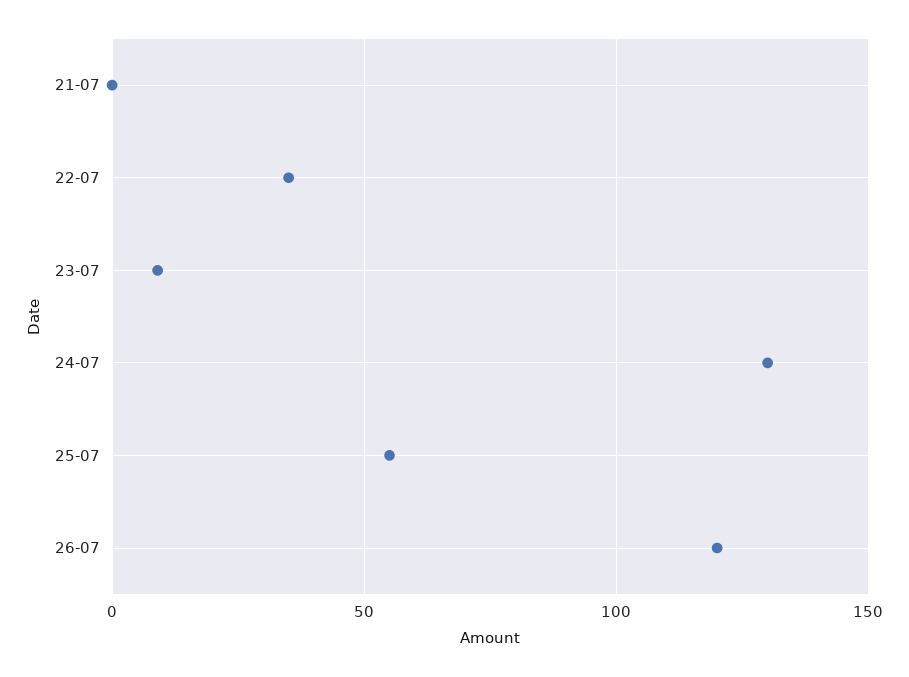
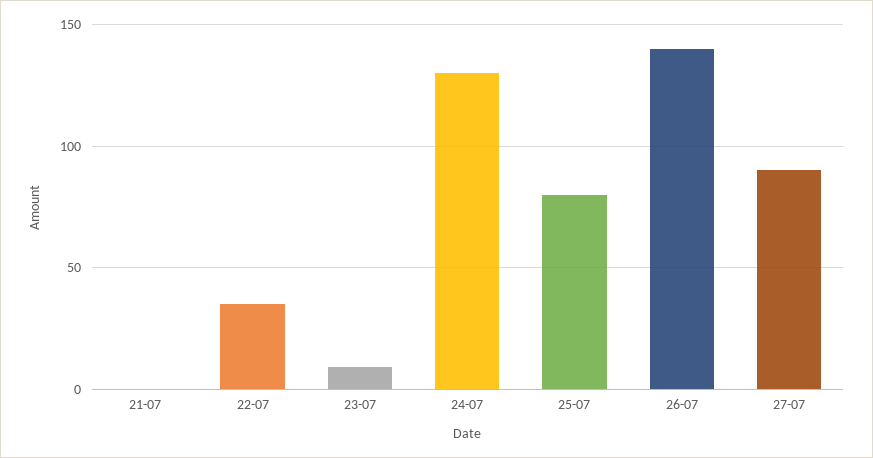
25-07: 55 -> 80
26-07: 120 -> 140
27-07: none -> 90

